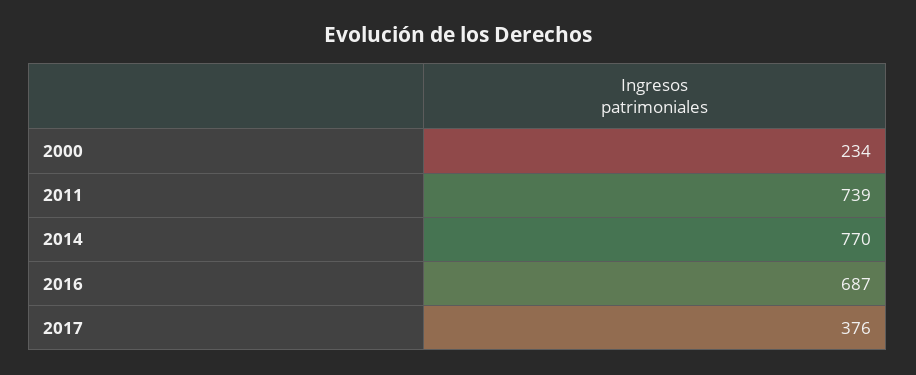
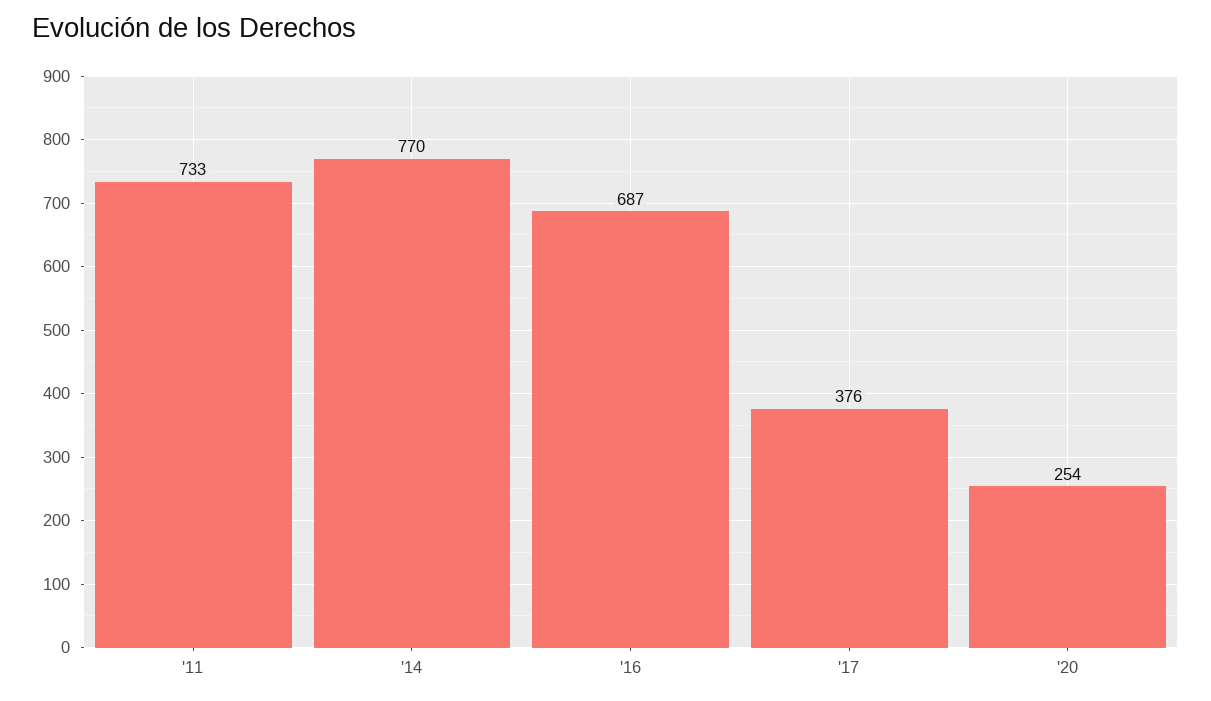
2000: 234 -> none
2011: 739 -> 733
'20: none -> 254

